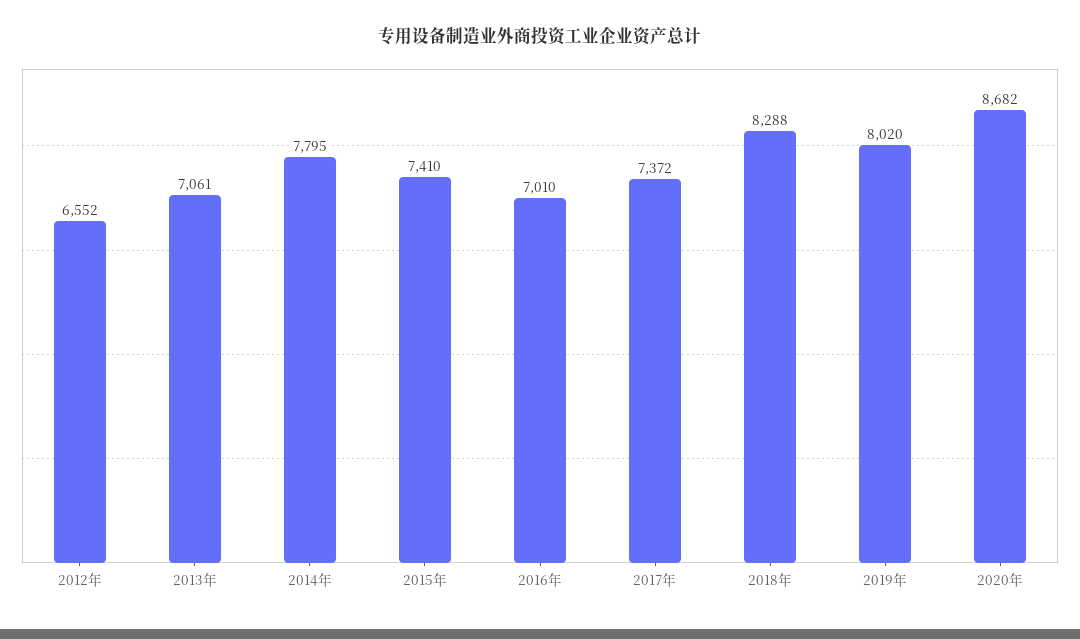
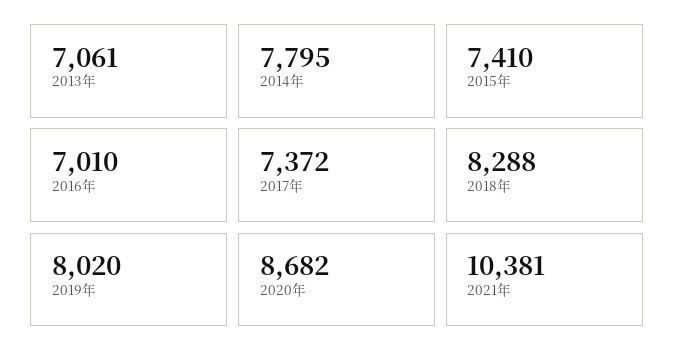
2012年: 6552 -> none
2021年: none -> 10381

